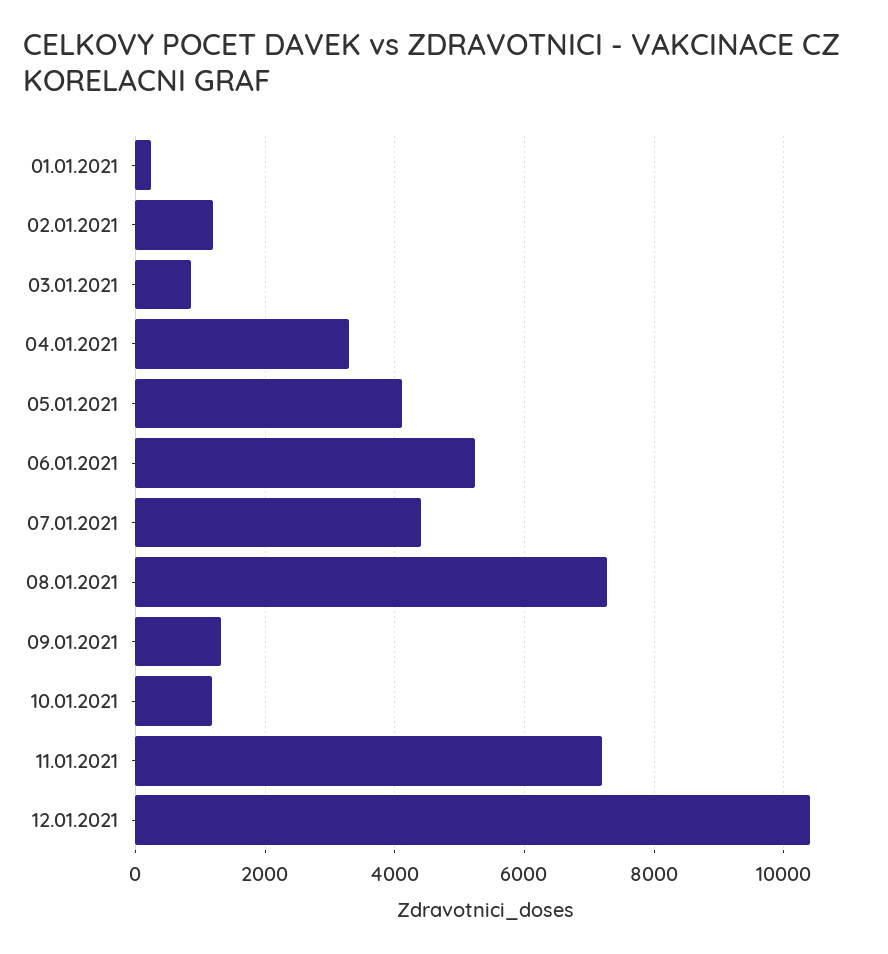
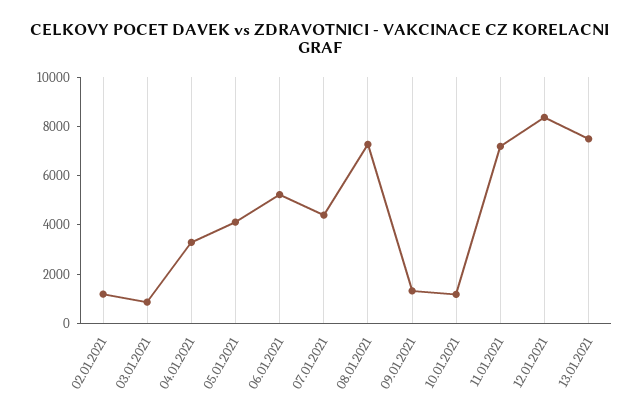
01.01.2021: 200 -> none
12.01.2021: 10400 -> 8500
13.01.2021: none -> 7500

